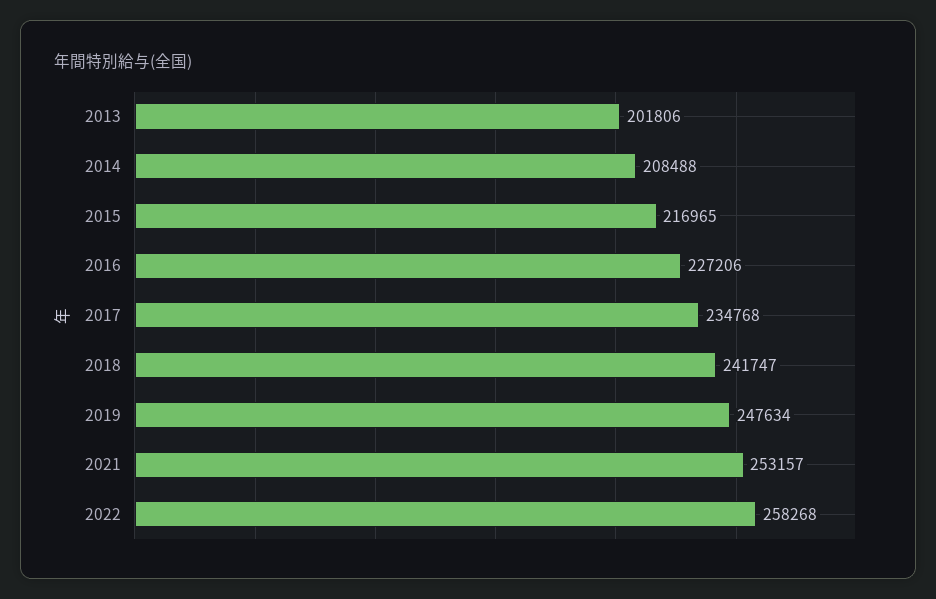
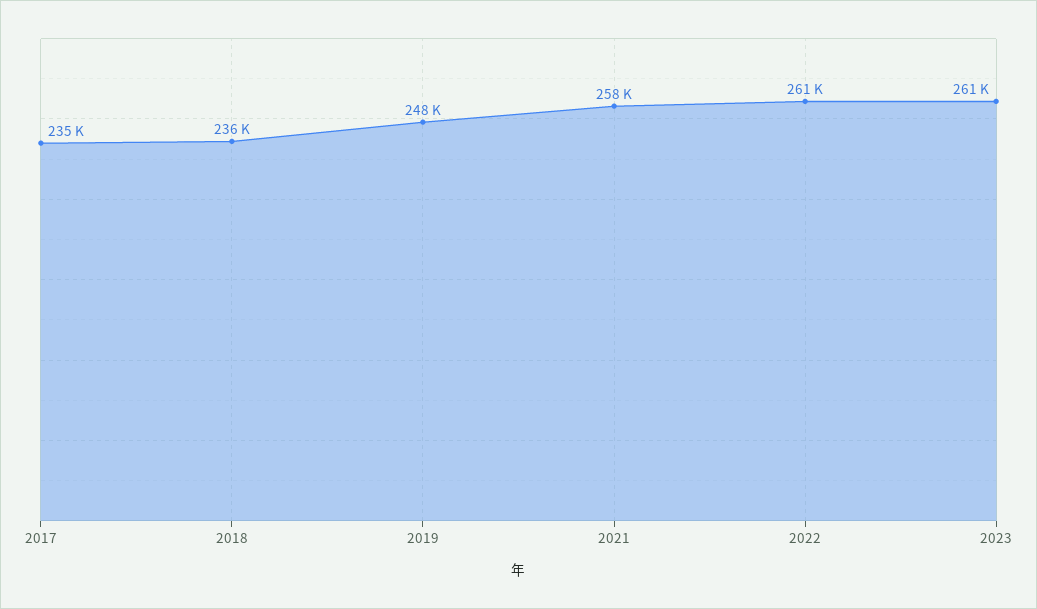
2013: 201806 -> none
2014: 208488 -> none
2015: 216965 -> none
2016: 227206 -> none
2018: 241747 -> 236000
2021: 253157 -> 258000
2022: 258268 -> 261000
2023: none -> 261000

